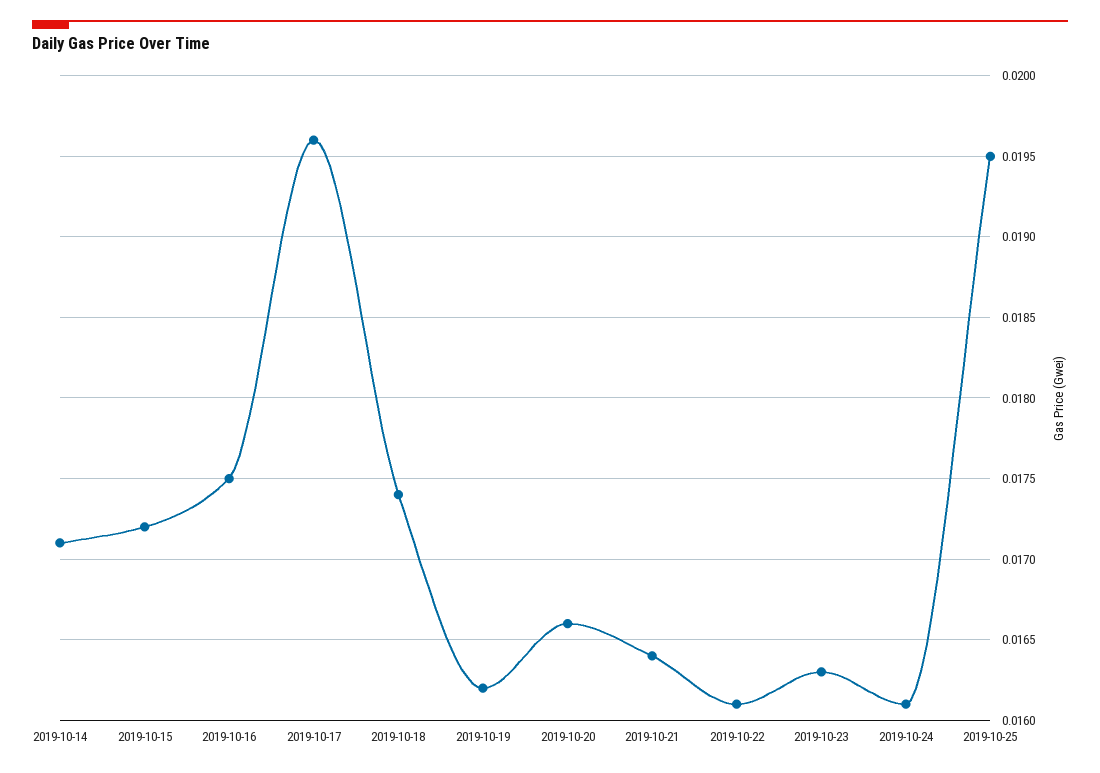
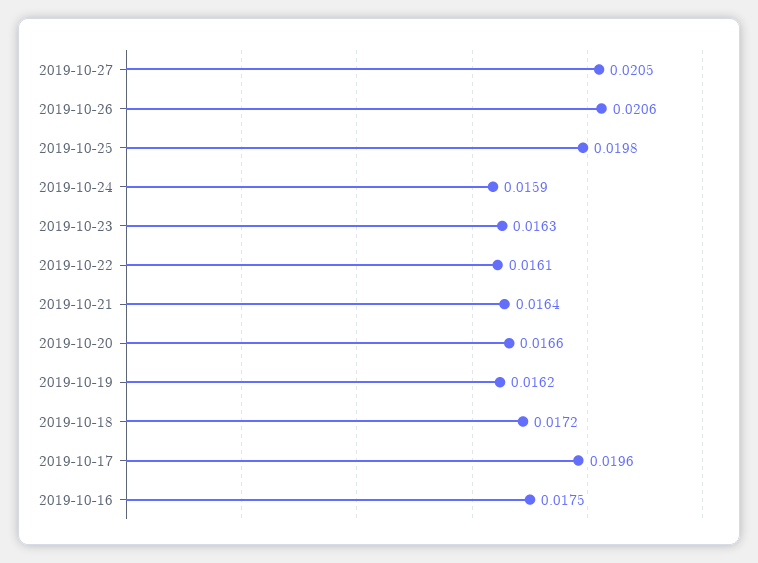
2019-10-14: 0.0171 -> none
2019-10-15: 0.0172 -> none
2019-10-18: 0.0174 -> 0.0172
2019-10-24: 0.0161 -> 0.0159
2019-10-25: 0.0195 -> 0.0198
2019-10-27: none -> 0.0205
2019-10-26: none -> 0.0206

